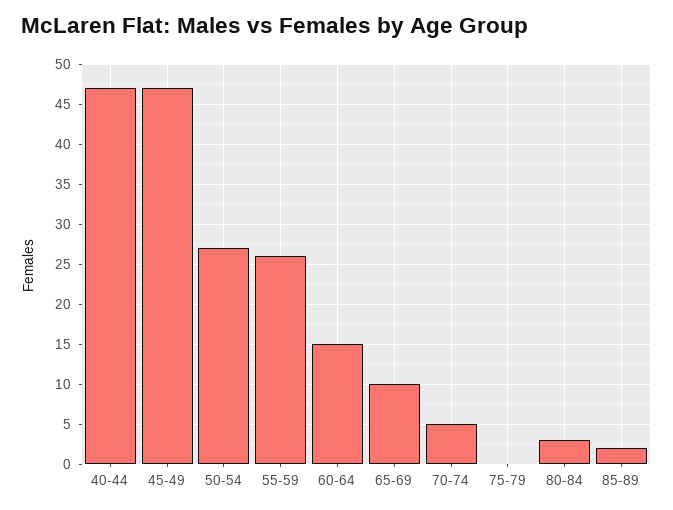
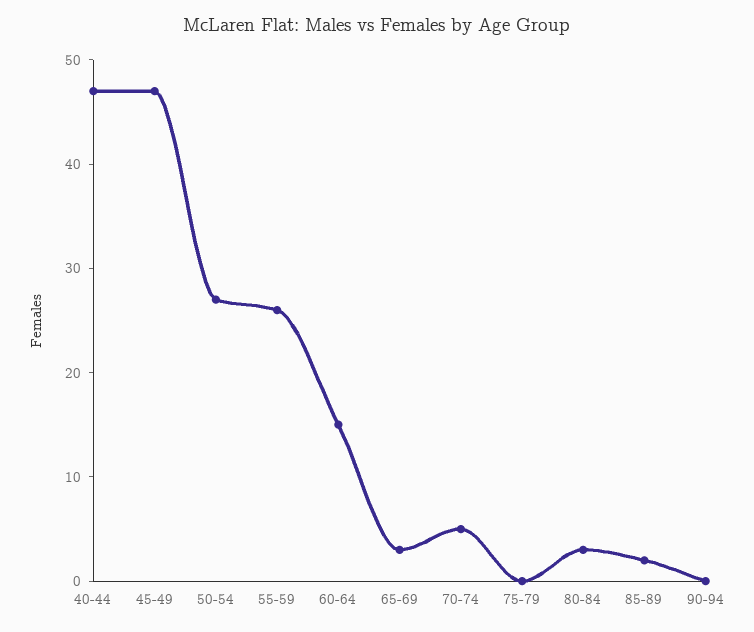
65-69: 10 -> 3
90-94: none -> 0

